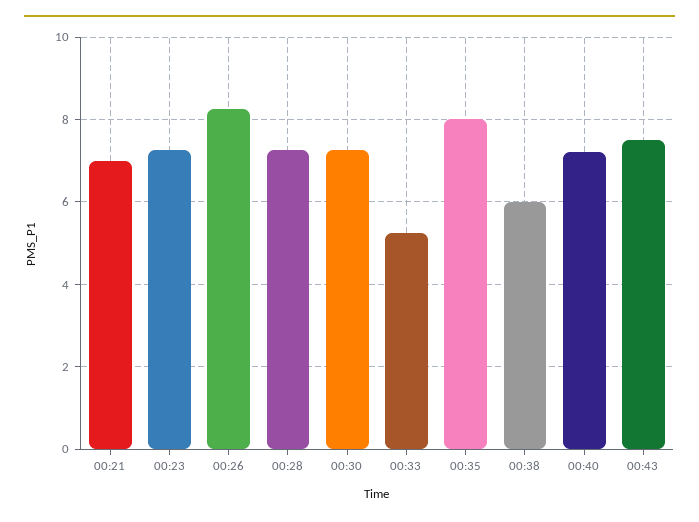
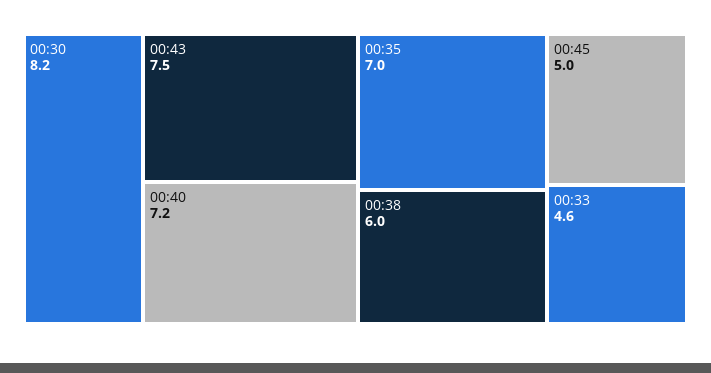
00:21: 7 -> none
00:23: 7.2 -> none
00:26: 8.2 -> none
00:28: 7.2 -> none
00:30: 7.2 -> 8.2
00:33: 5.2 -> 4.6
00:35: 8 -> 7
00:45: none -> 5

